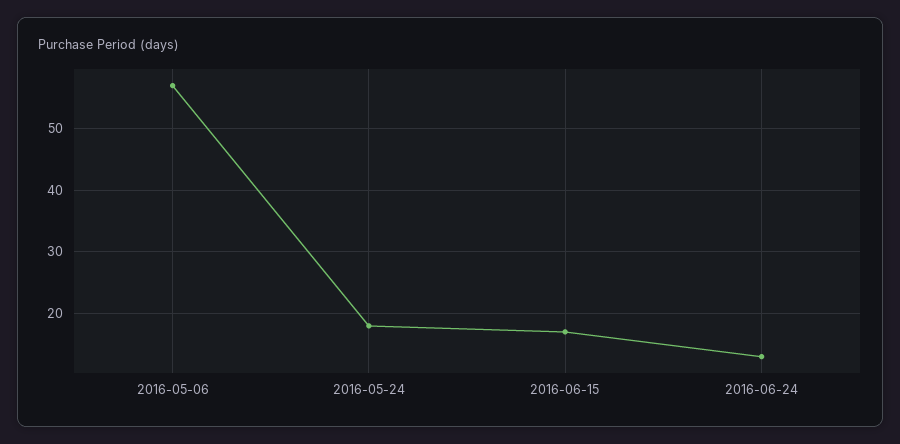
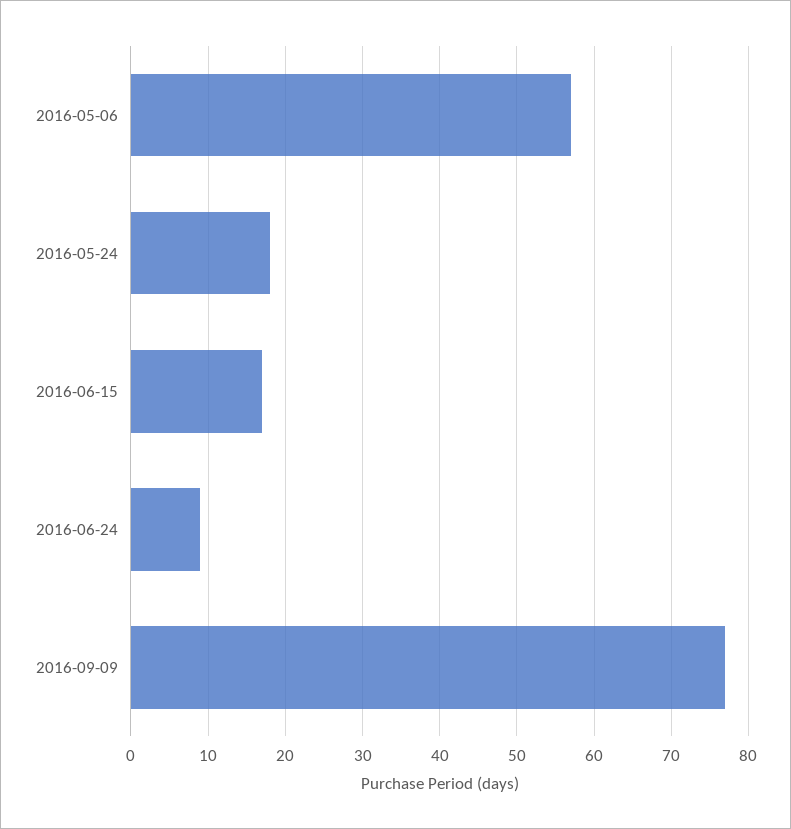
2016-06-24: 13 -> 9
2016-09-09: none -> 77

